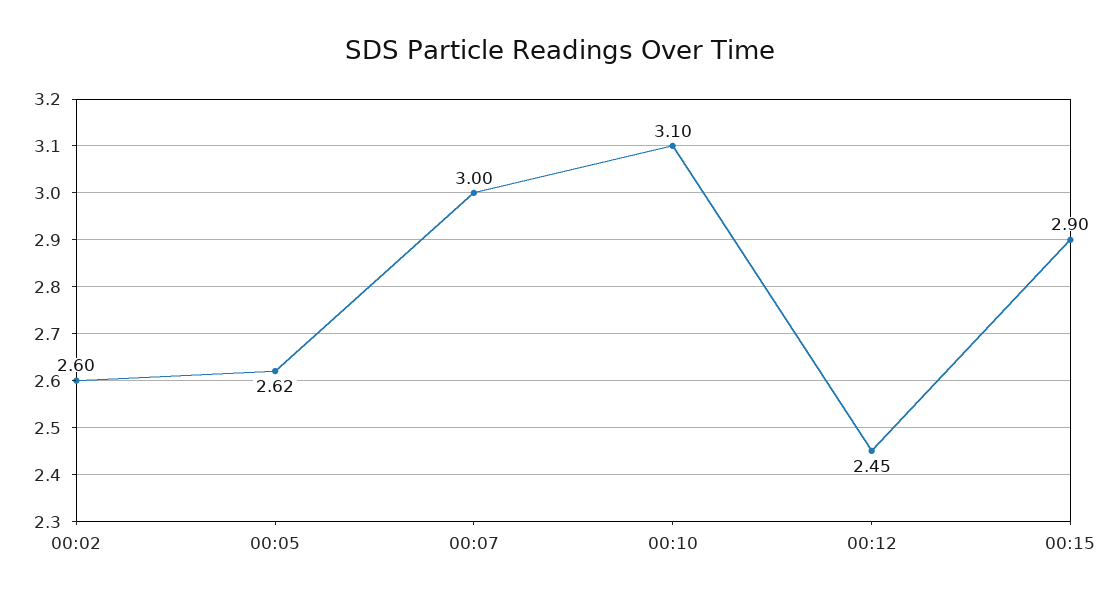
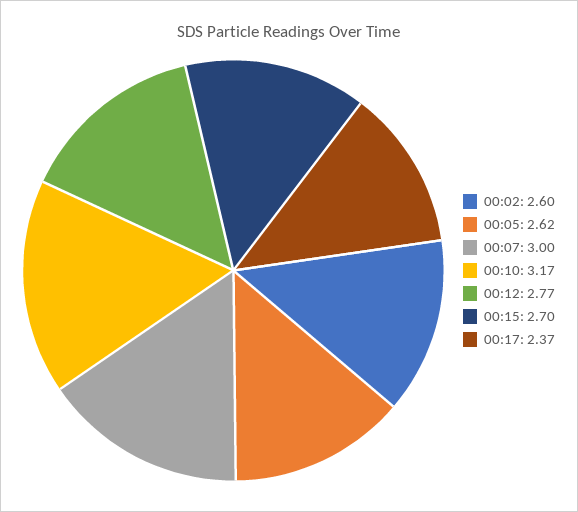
00:10: 3.1 -> 3.17
00:12: 2.45 -> 2.77
00:15: 2.9 -> 2.7
00:17: none -> 2.37

